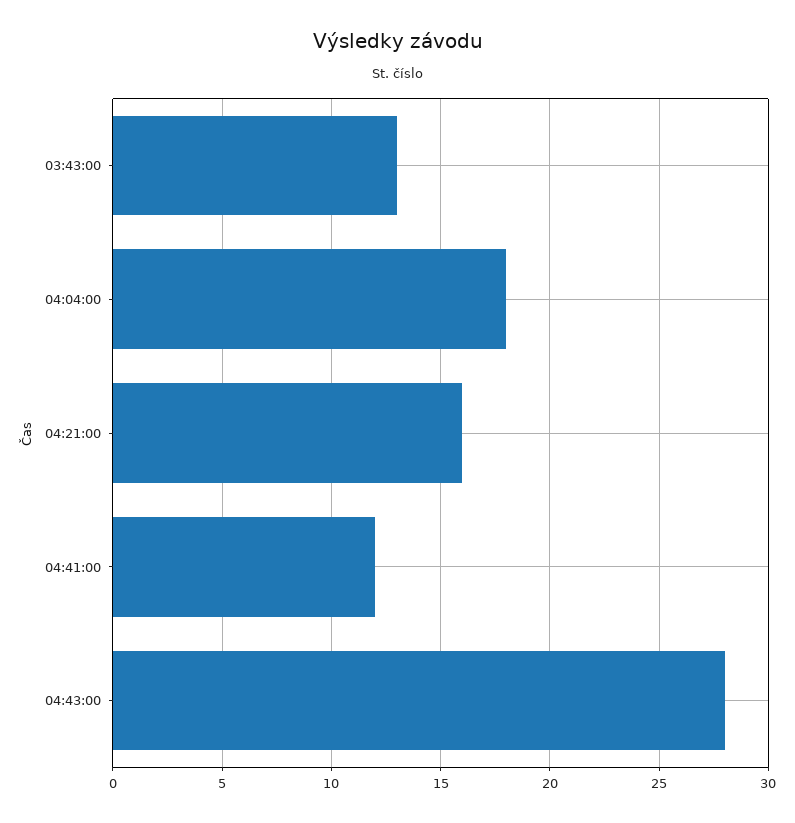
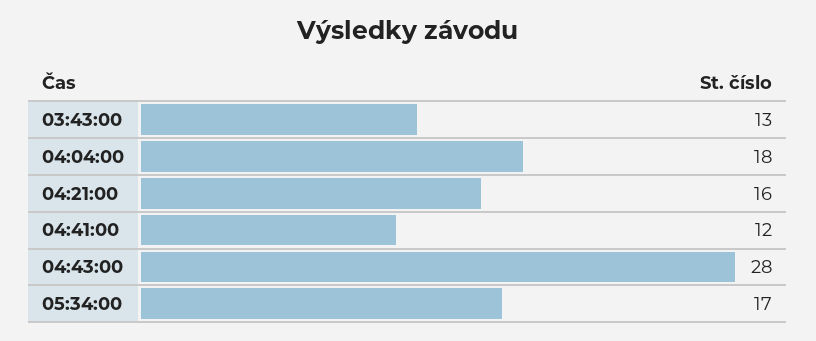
05:34:00: none -> 17

